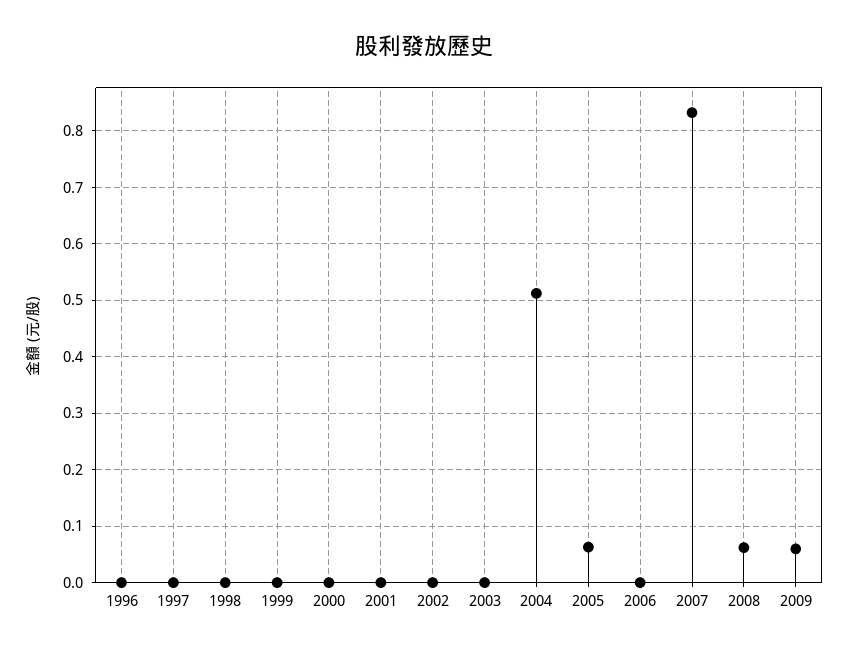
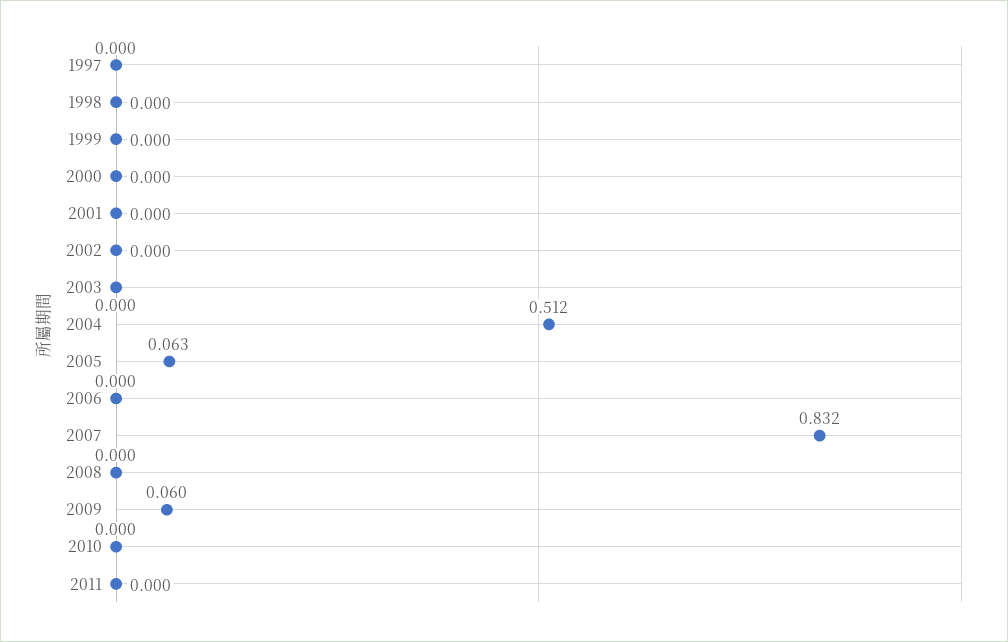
1996: 0 -> none
2008: 0.06 -> 0
2010: none -> 0
2011: none -> 0

